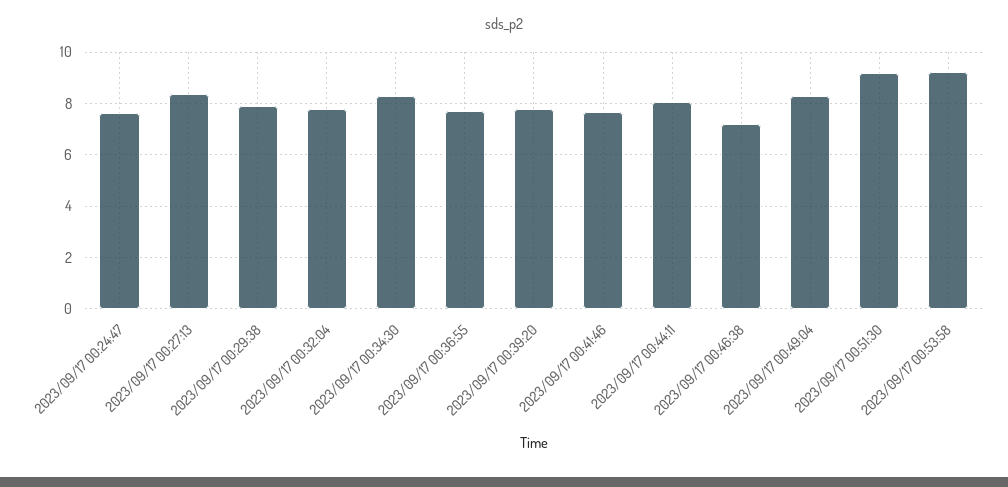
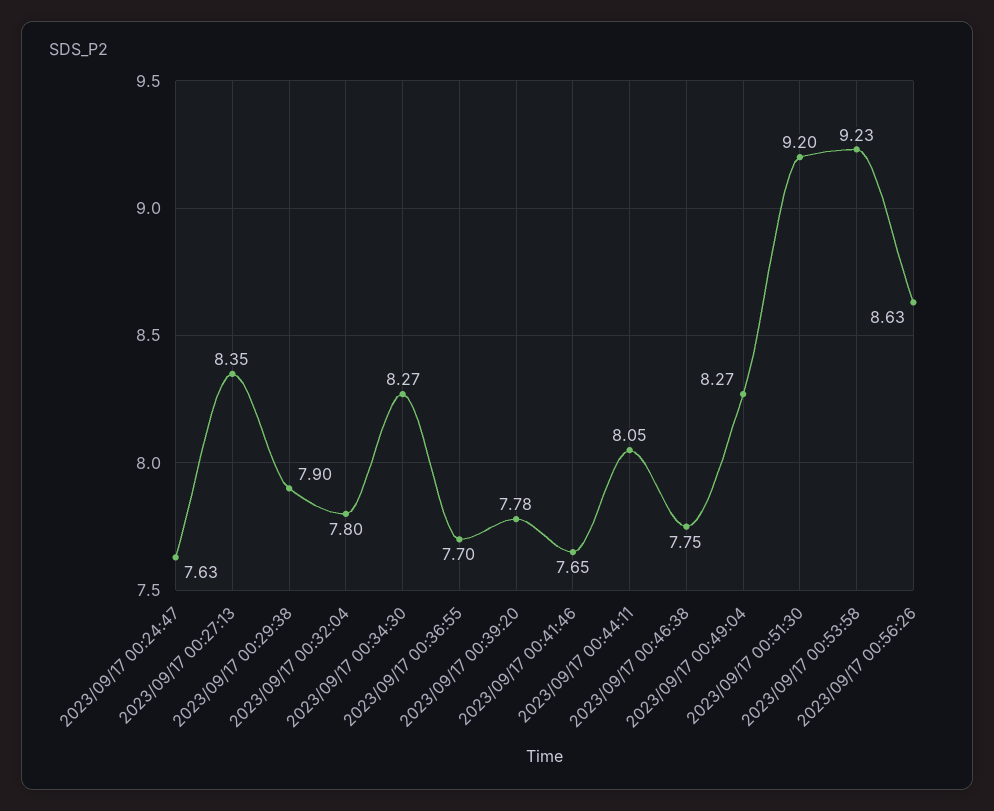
2023/09/17 00:46:38: 7.25 -> 7.75
2023/09/17 00:56:26: none -> 8.63

